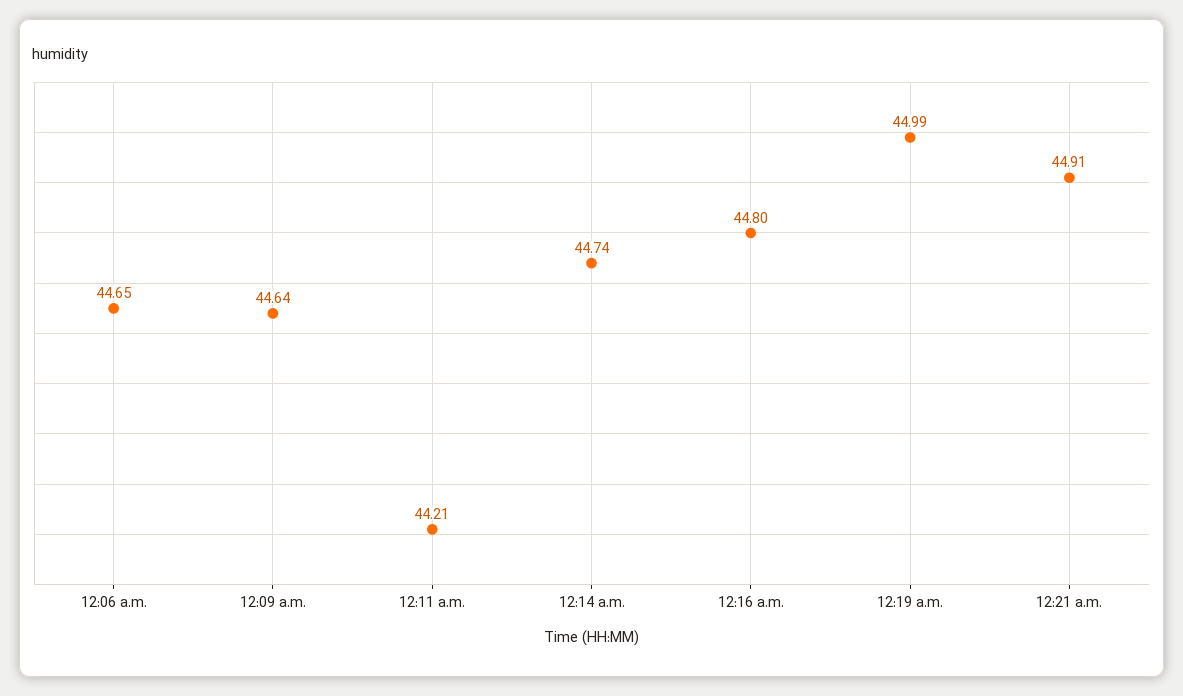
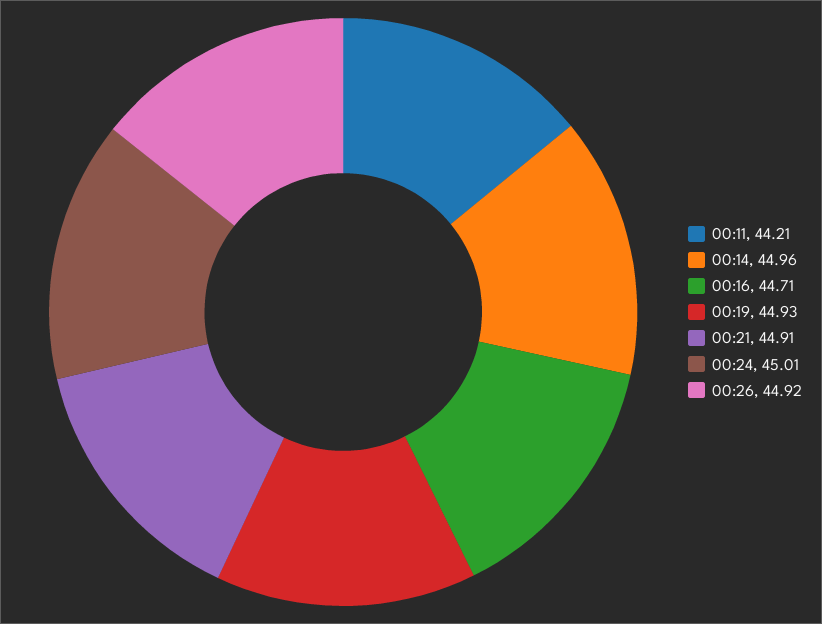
12:06 a.m.: 44.65 -> none
12:09 a.m.: 44.64 -> none
12:14 a.m.: 44.74 -> 44.96
12:16 a.m.: 44.8 -> 44.71
12:19 a.m.: 44.99 -> 44.93
00:24: none -> 45.01
00:26: none -> 44.92

